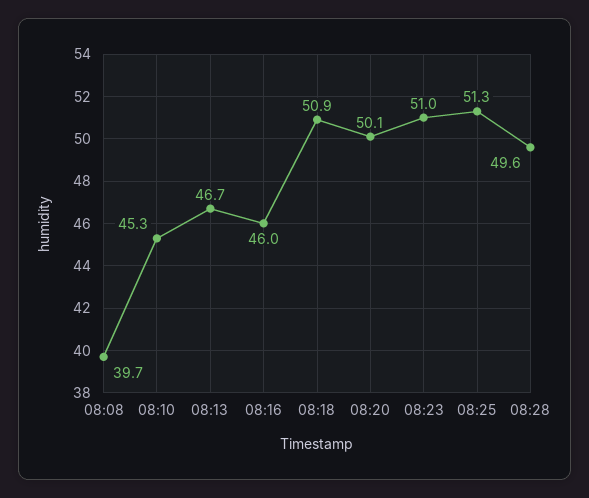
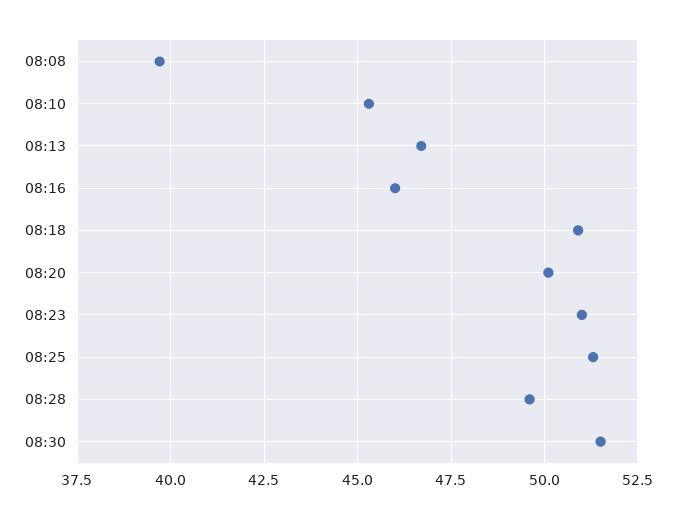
08:30: none -> 51.5

